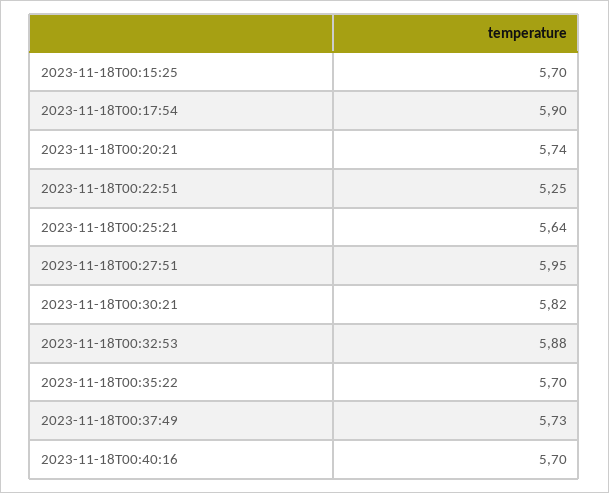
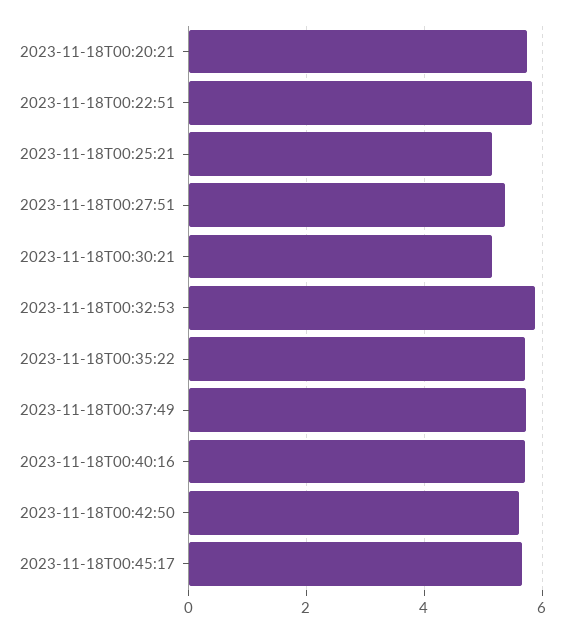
2023-11-18T00:15:25: 5.7 -> none
2023-11-18T00:17:54: 5.9 -> none
2023-11-18T00:22:51: 5.25 -> 5.8
2023-11-18T00:25:21: 5.64 -> 5.2
2023-11-18T00:27:51: 5.95 -> 5.4
2023-11-18T00:30:21: 5.82 -> 5.2
2023-11-18T00:42:50: none -> 5.6
2023-11-18T00:45:17: none -> 5.6

